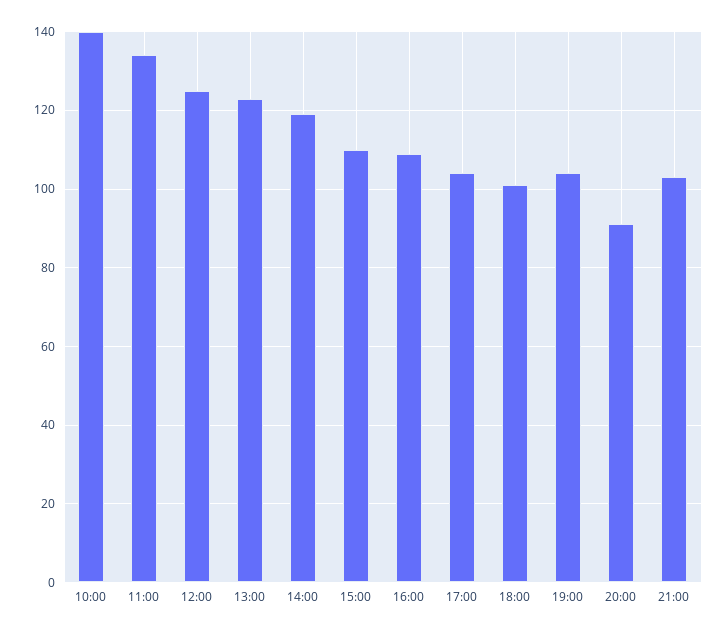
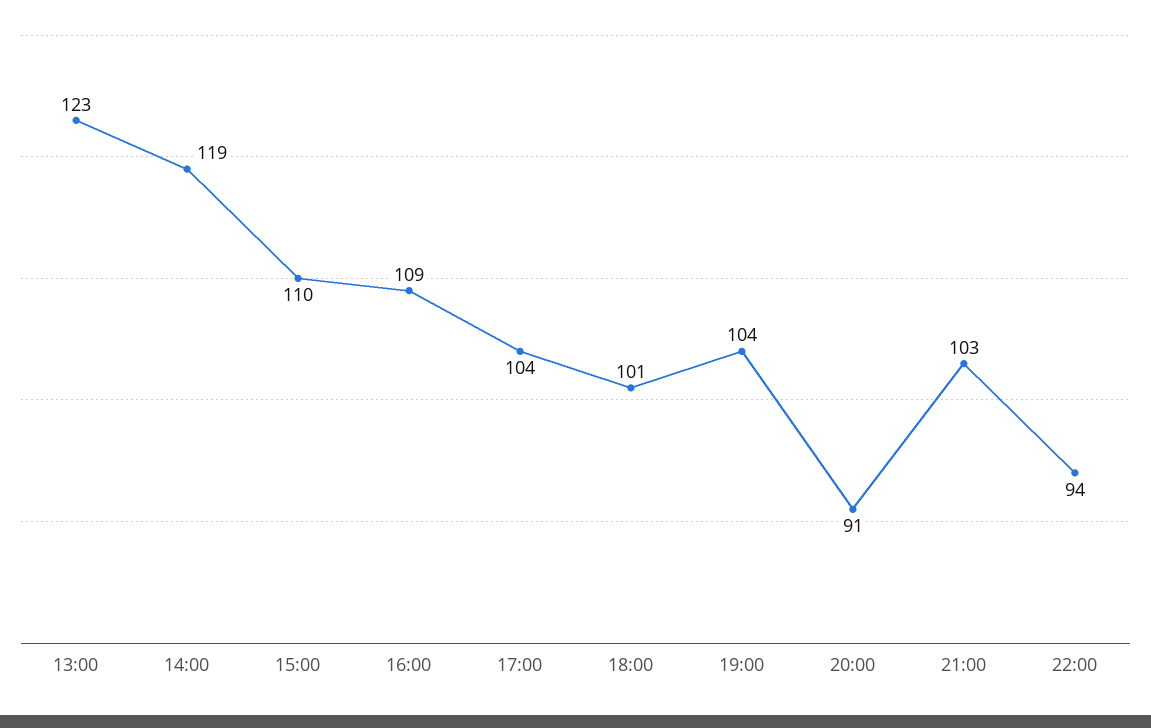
10:00: 140 -> none
11:00: 135 -> none
12:00: 125 -> none
22:00: none -> 94

